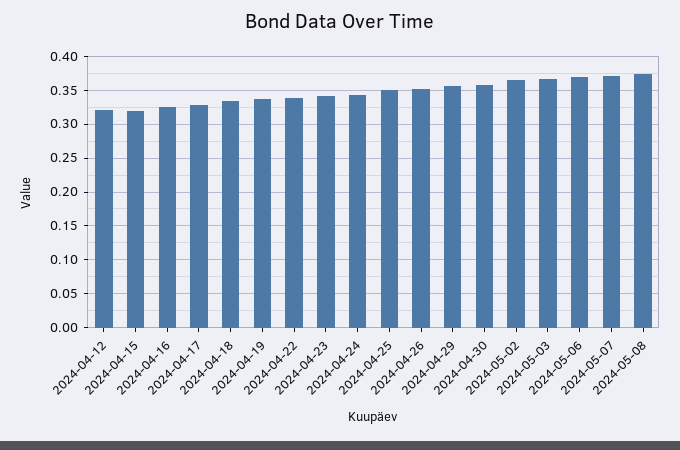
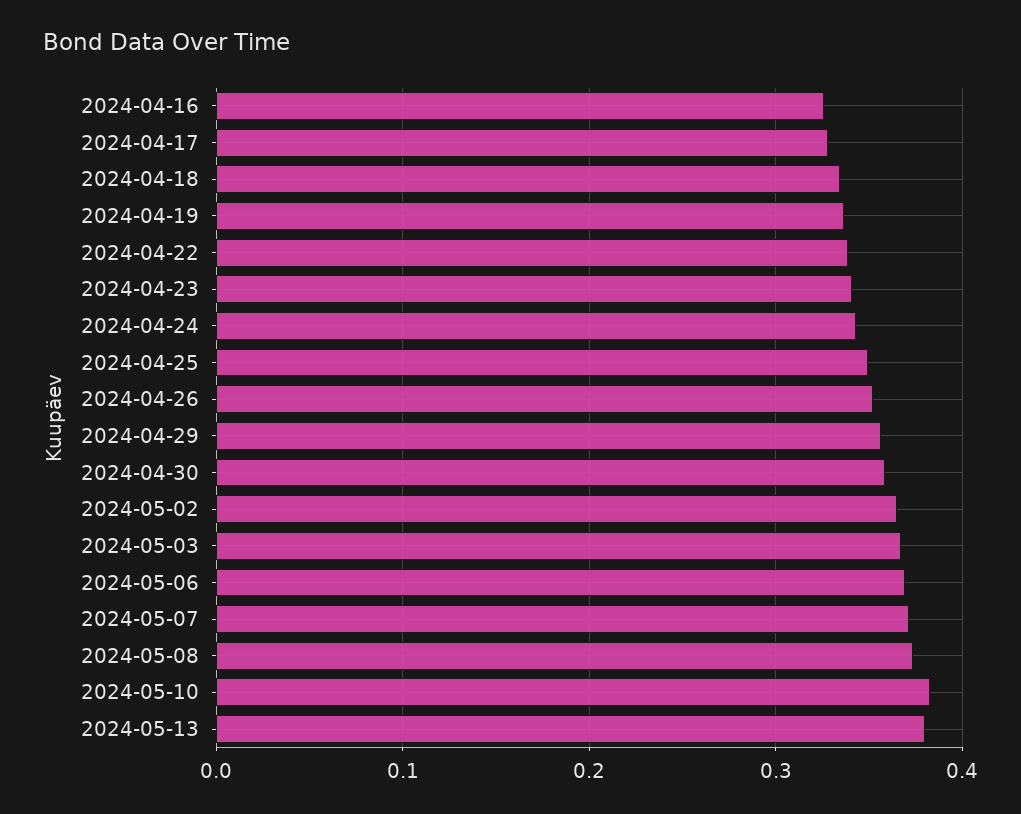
2024-04-12: 0.32 -> none
2024-04-15: 0.32 -> none
2024-05-10: none -> 0.38
2024-05-13: none -> 0.38

